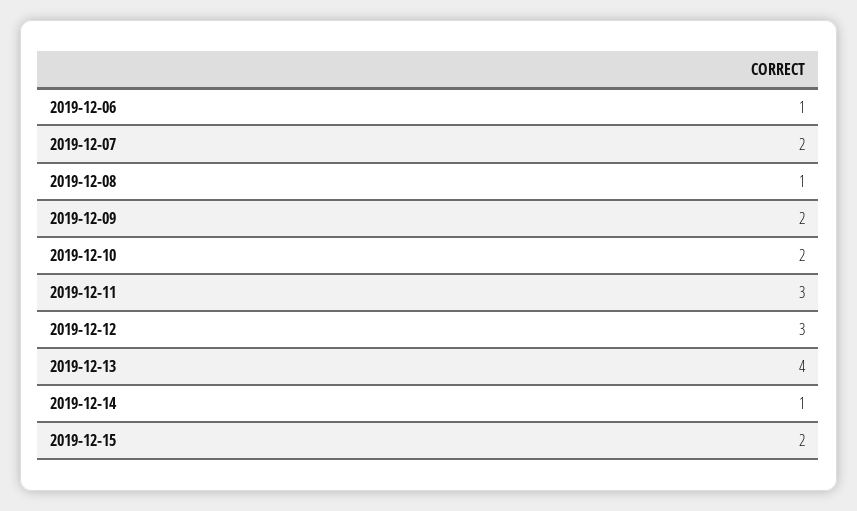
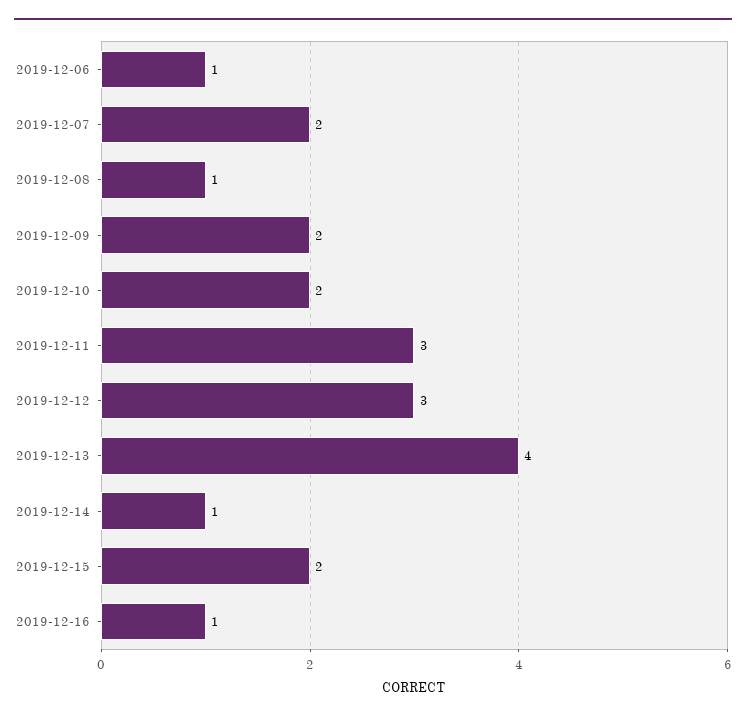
2019-12-16: none -> 1

